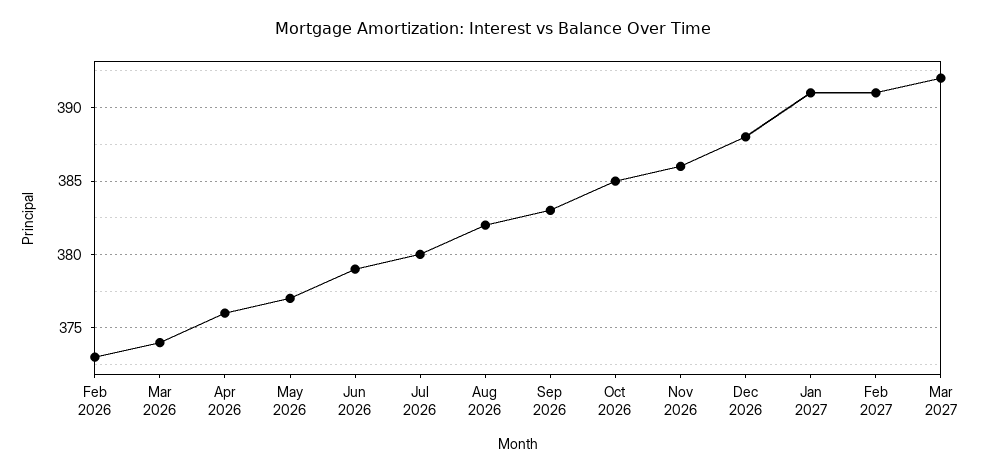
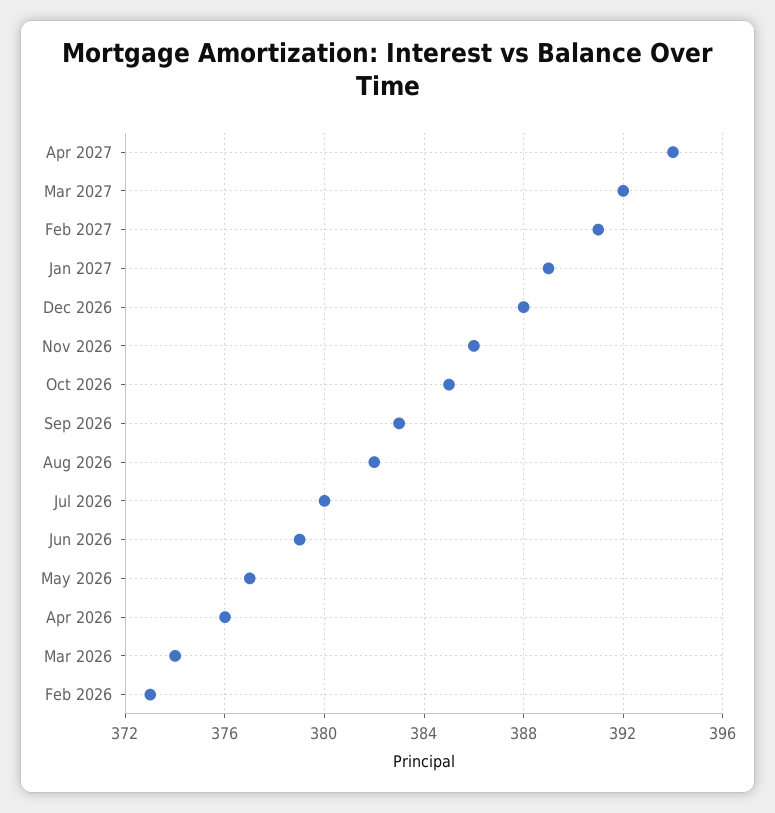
Jan 2027: 391 -> 389
Apr 2027: none -> 394

